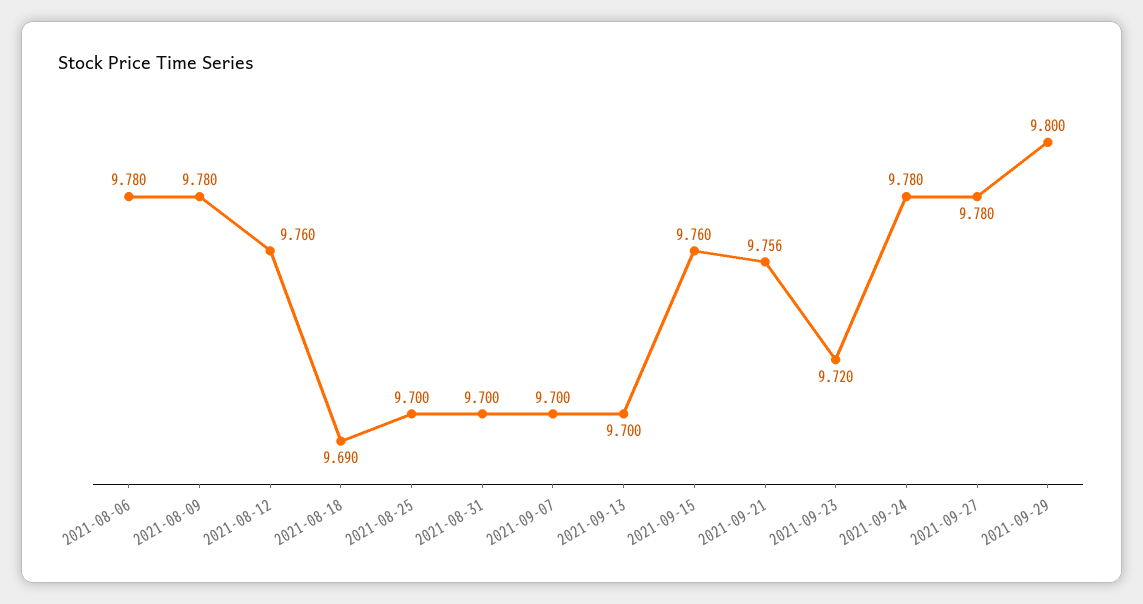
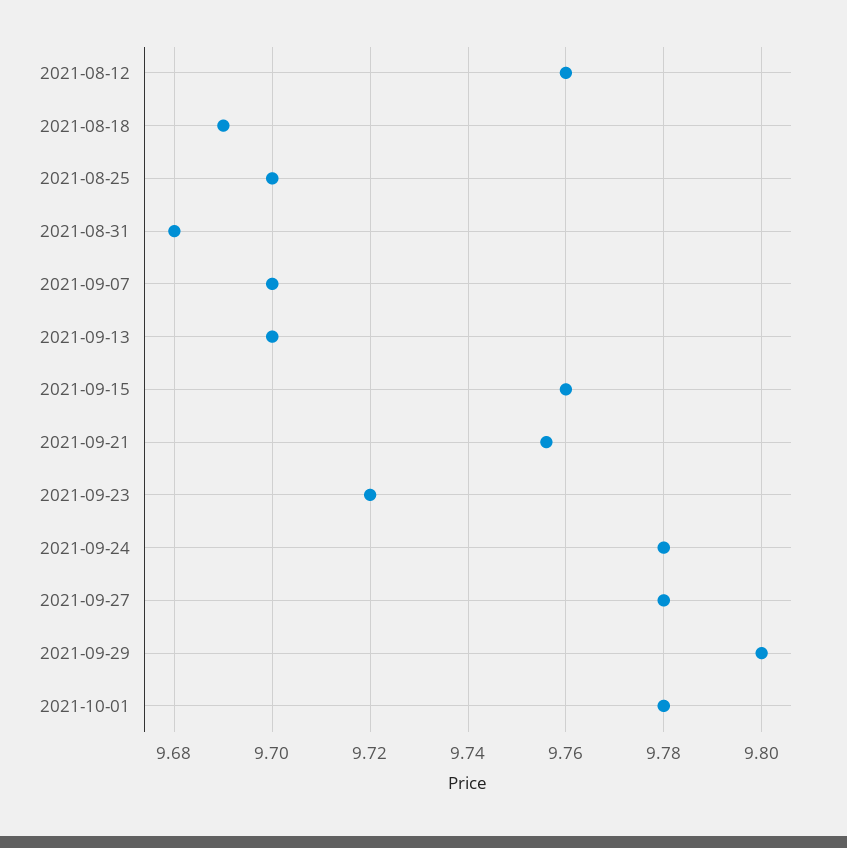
2021-08-06: 9.78 -> none
2021-08-09: 9.78 -> none
2021-08-31: 9.7 -> 9.68
2021-10-01: none -> 9.78

